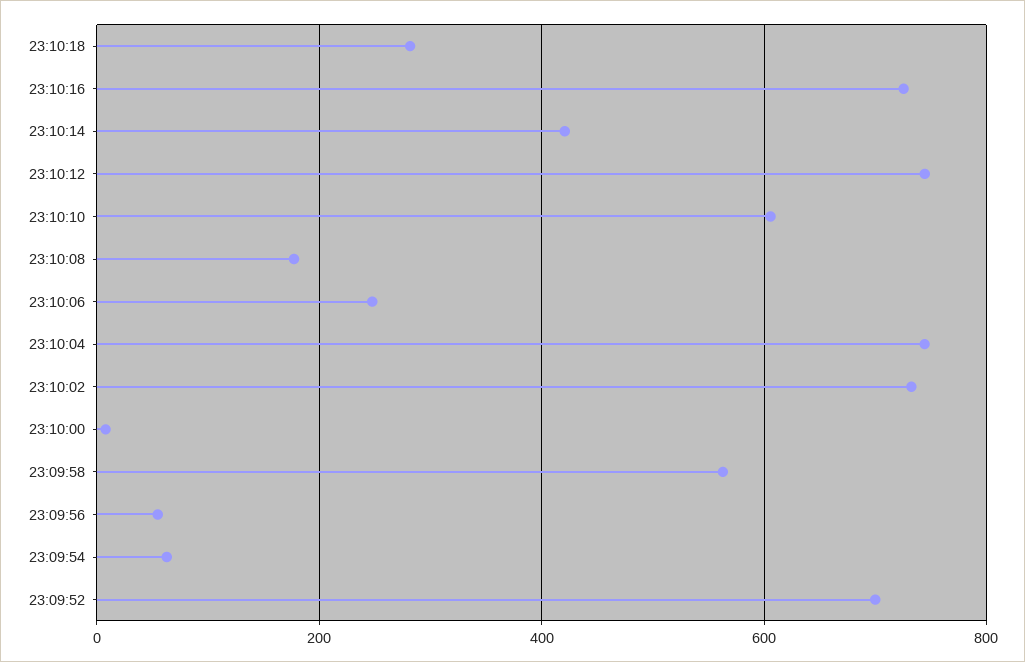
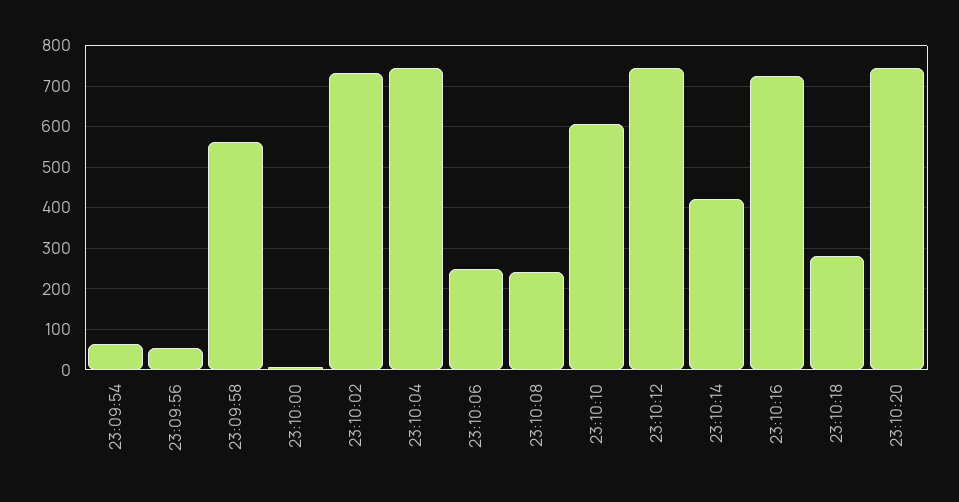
23:10:08: 180 -> 240
23:09:52: 700 -> none
23:10:20: none -> 740

